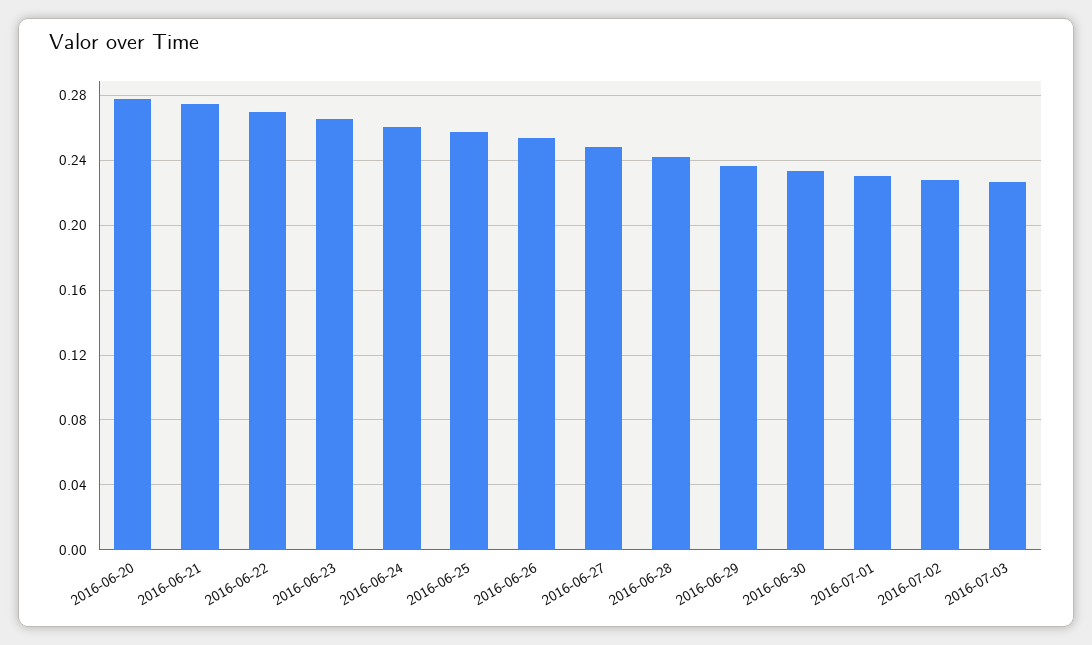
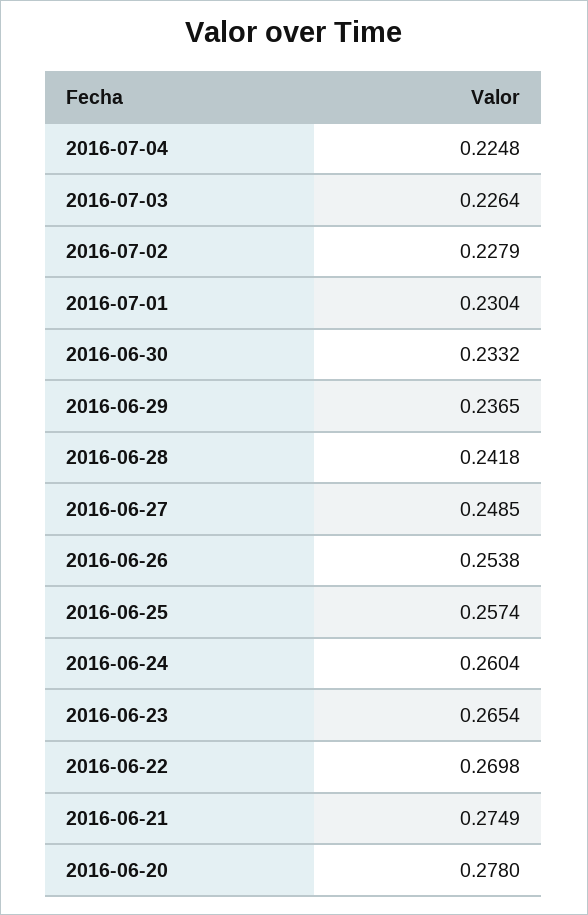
2016-07-04: none -> 0.2248

